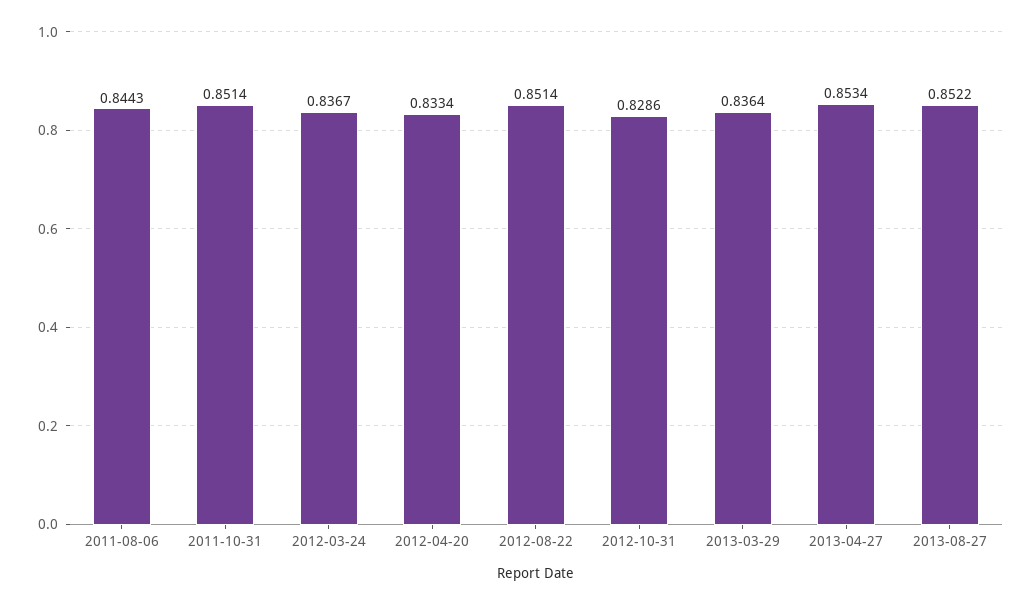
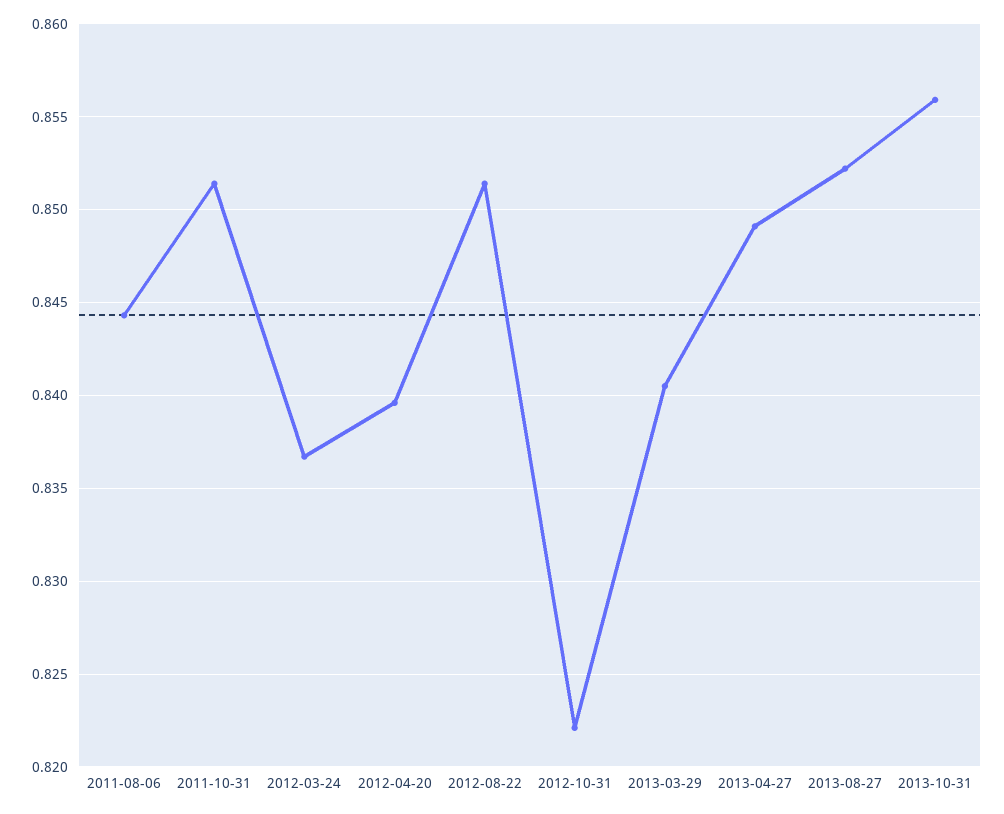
2012-04-20: 0.8334 -> 0.8395
2012-10-31: 0.8286 -> 0.822
2013-03-29: 0.8364 -> 0.8405
2013-04-27: 0.8534 -> 0.849
2013-10-31: none -> 0.856

